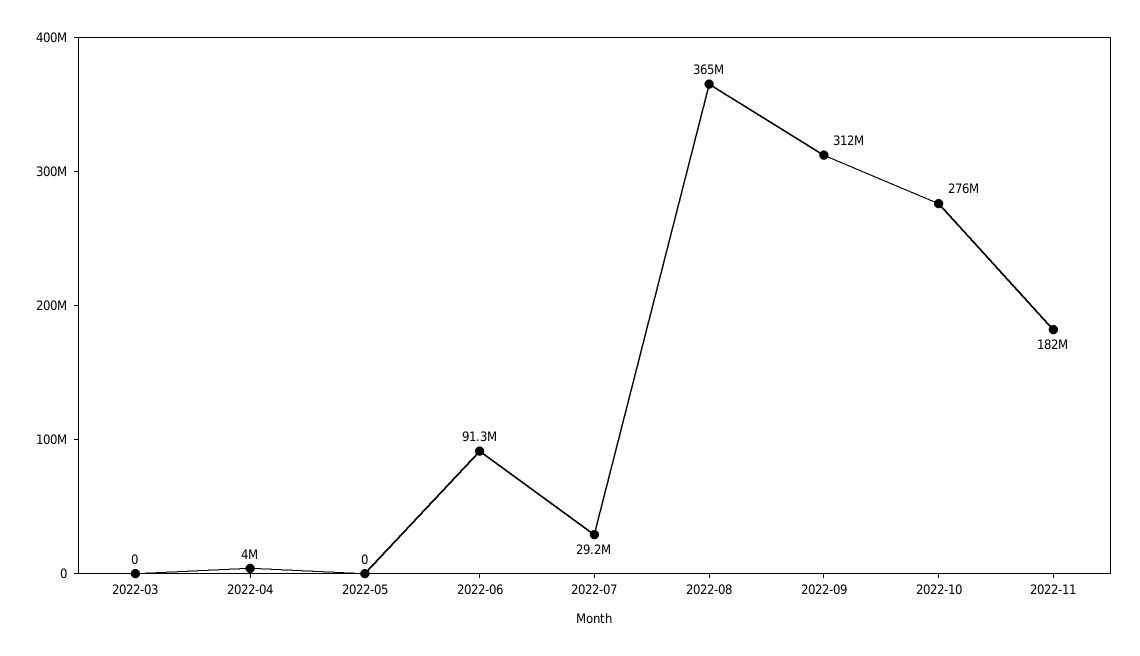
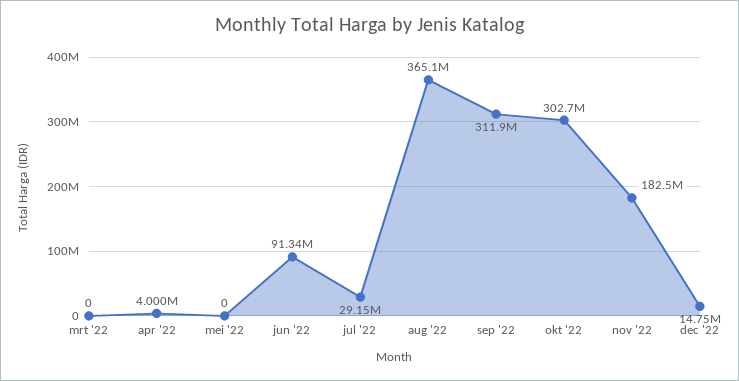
2022-10: 276000000 -> 302700000
dec '22: none -> 14750000

